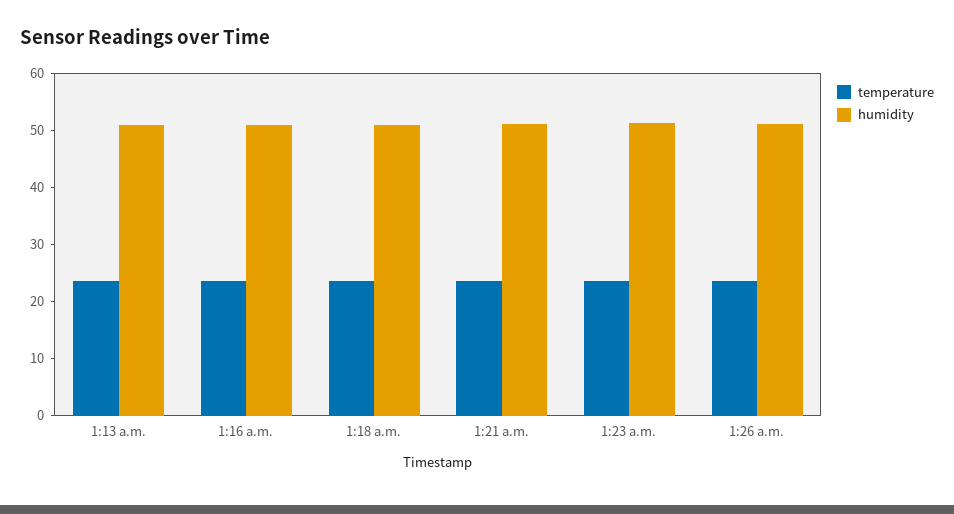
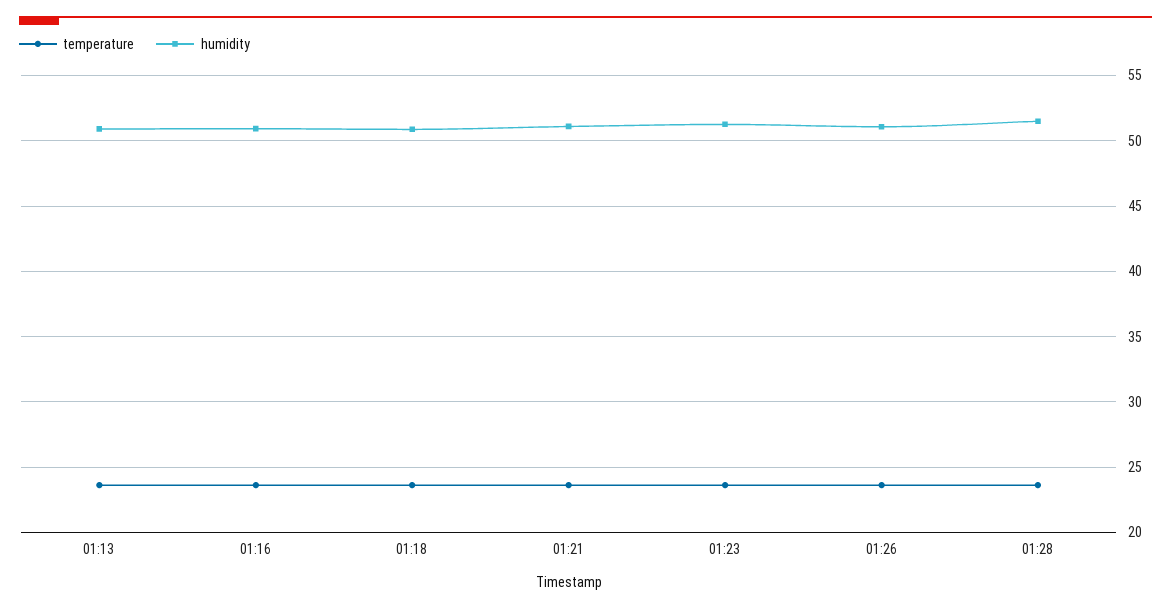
temperature, 01:28: none -> 23.5
humidity, 01:28: none -> 51.5

